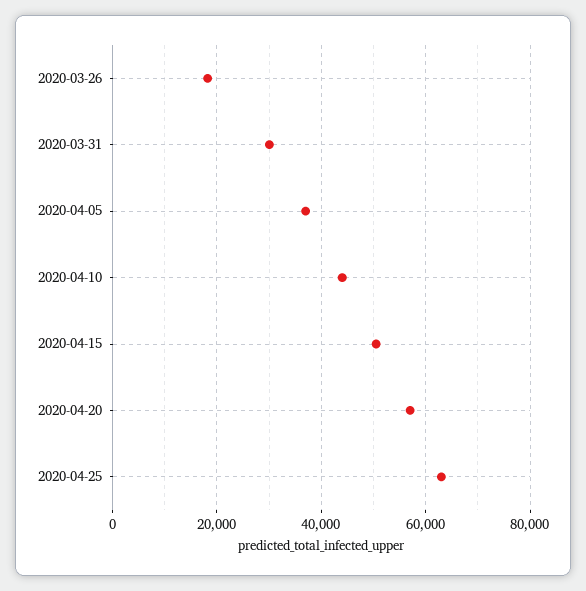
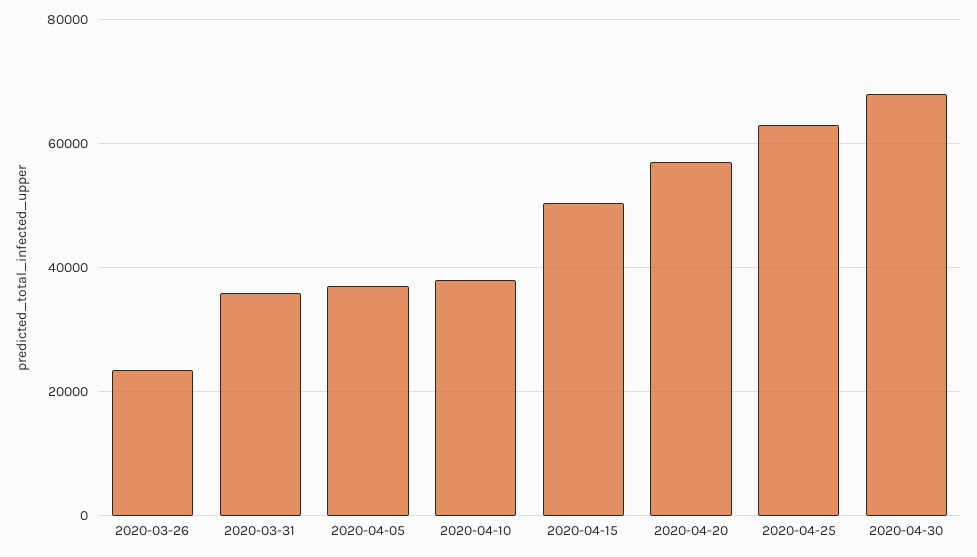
2020-03-26: 18000 -> 24000
2020-03-31: 30000 -> 36000
2020-04-10: 44000 -> 38000
2020-04-30: none -> 68000

